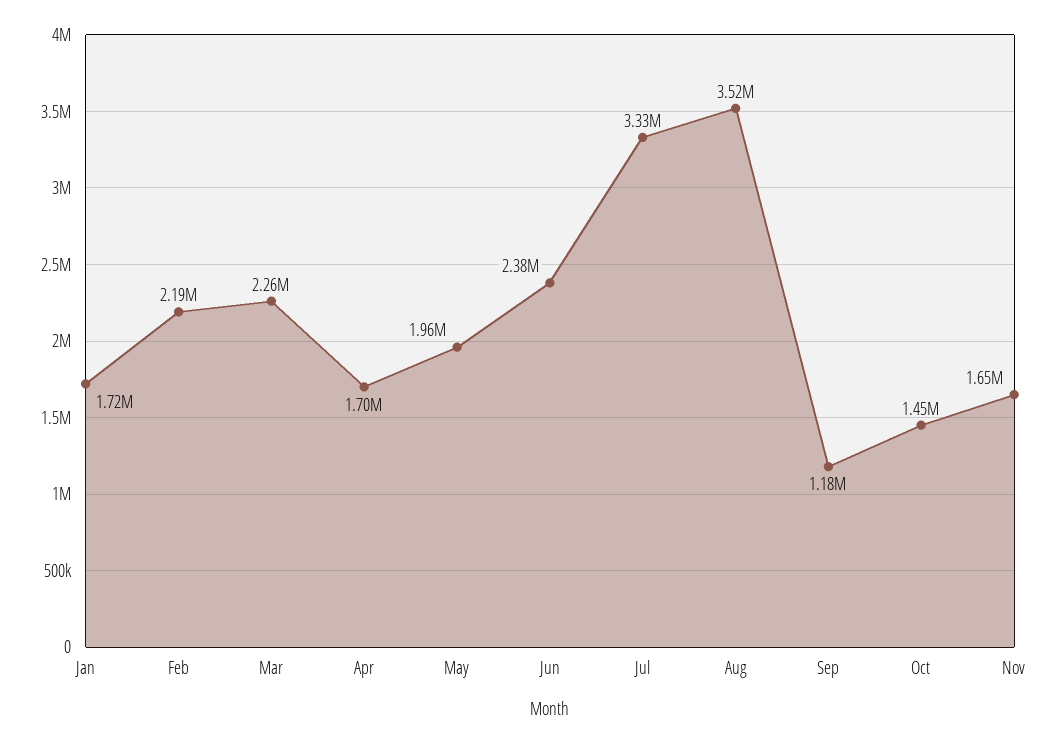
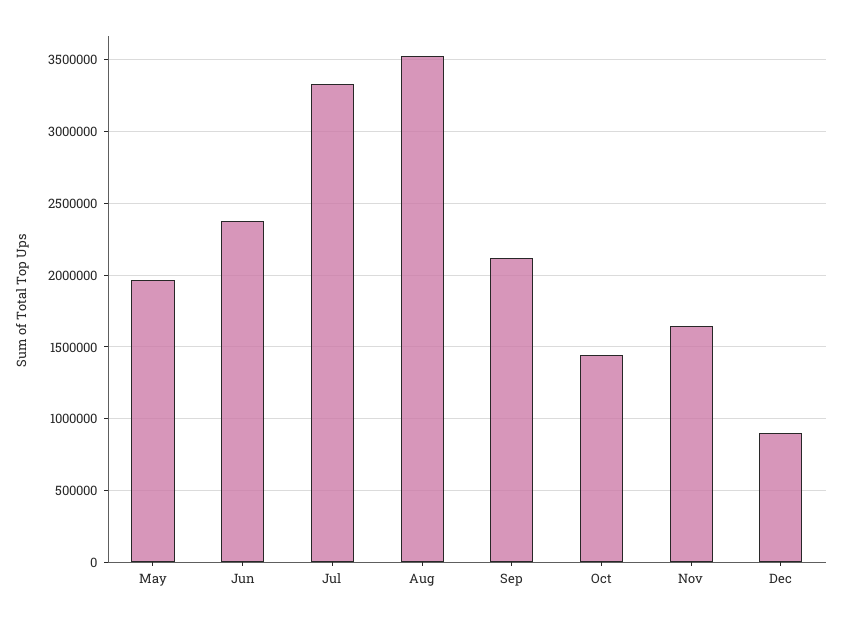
Jan: 1720000 -> none
Feb: 2190000 -> none
Mar: 2260000 -> none
Apr: 1700000 -> none
Sep: 1180000 -> 2100000
Dec: none -> 900000

